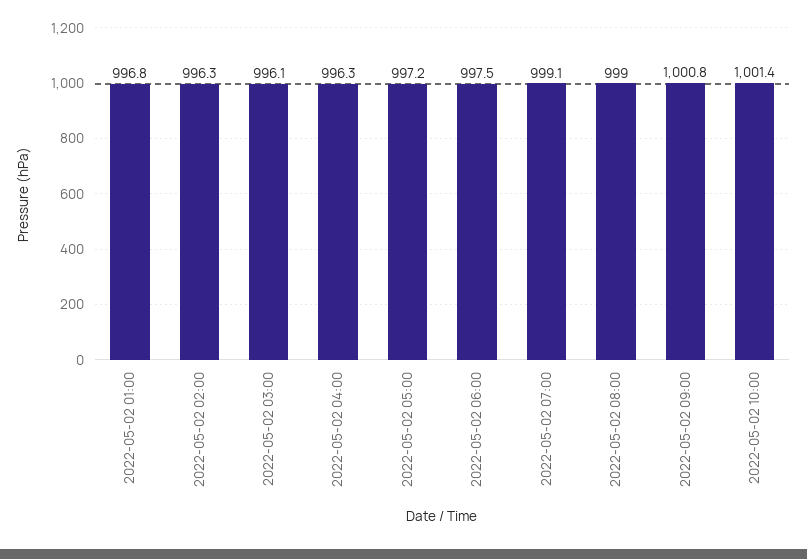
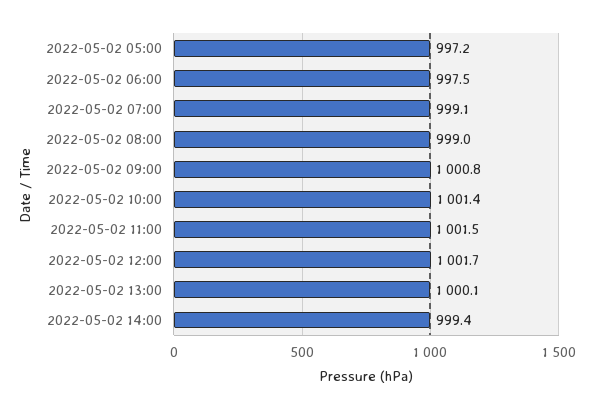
2022-05-02 01:00: 996.8 -> none
2022-05-02 02:00: 996.3 -> none
2022-05-02 03:00: 996.1 -> none
2022-05-02 04:00: 996.3 -> none
2022-05-02 11:00: none -> 1001.5
2022-05-02 12:00: none -> 1001.7
2022-05-02 13:00: none -> 1000.1
2022-05-02 14:00: none -> 999.4

